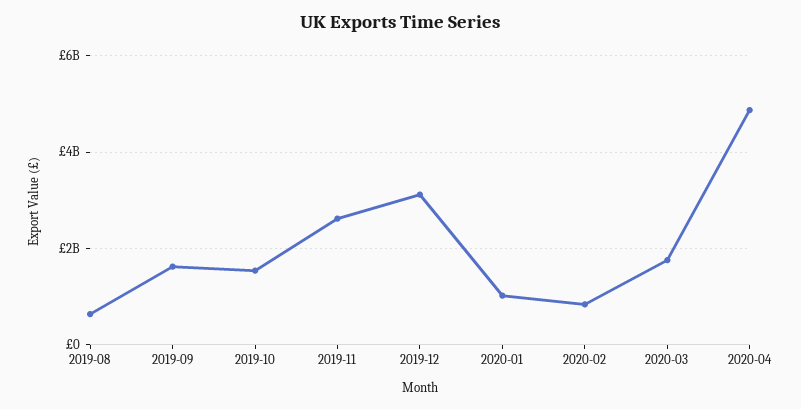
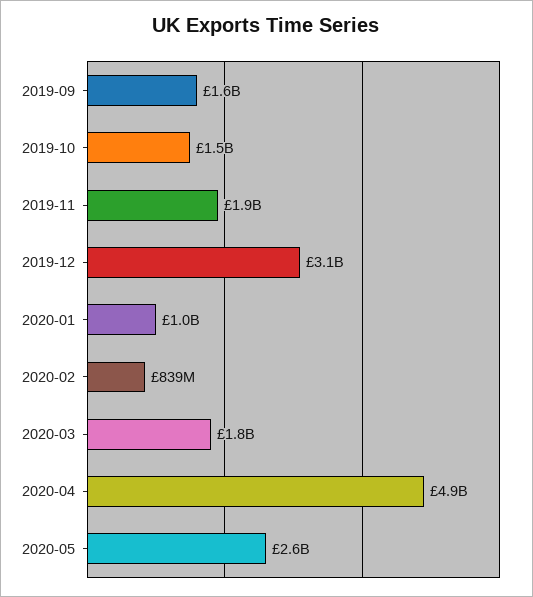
2019-08: 600000000 -> none
2019-11: 2600000000 -> 1900000000
2020-05: none -> 2600000000

